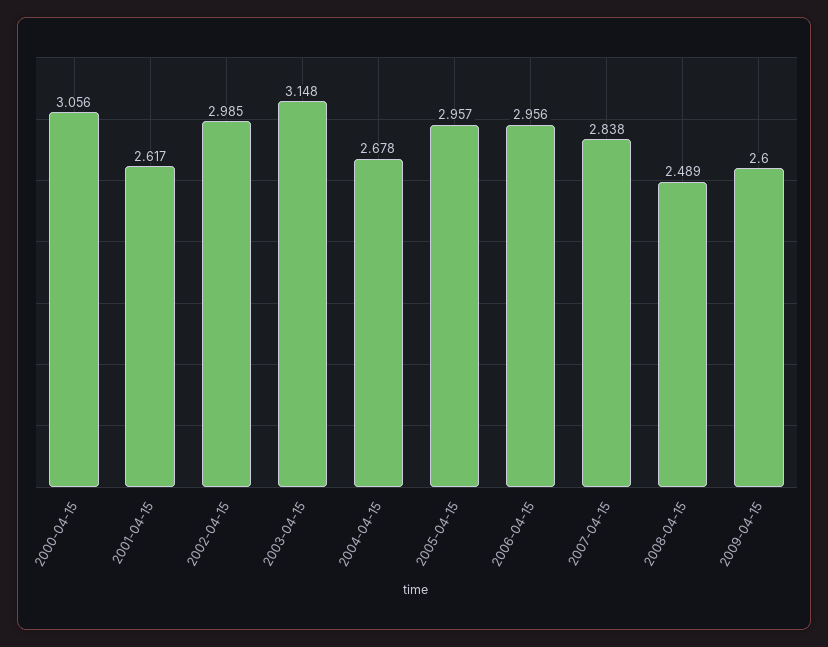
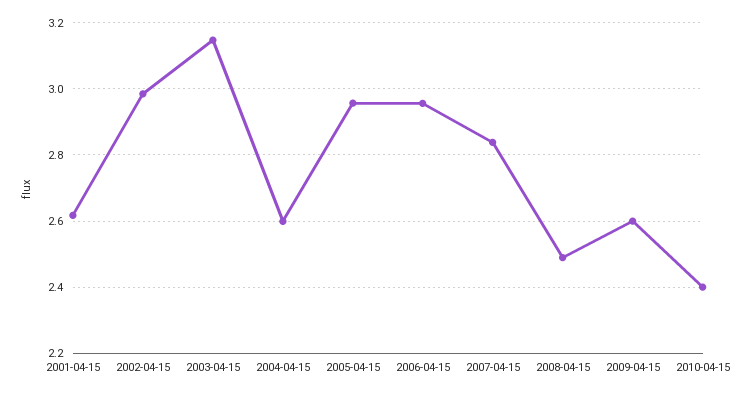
2000-04-15: 3.056 -> none
2004-04-15: 2.678 -> 2.6
2010-04-15: none -> 2.4

